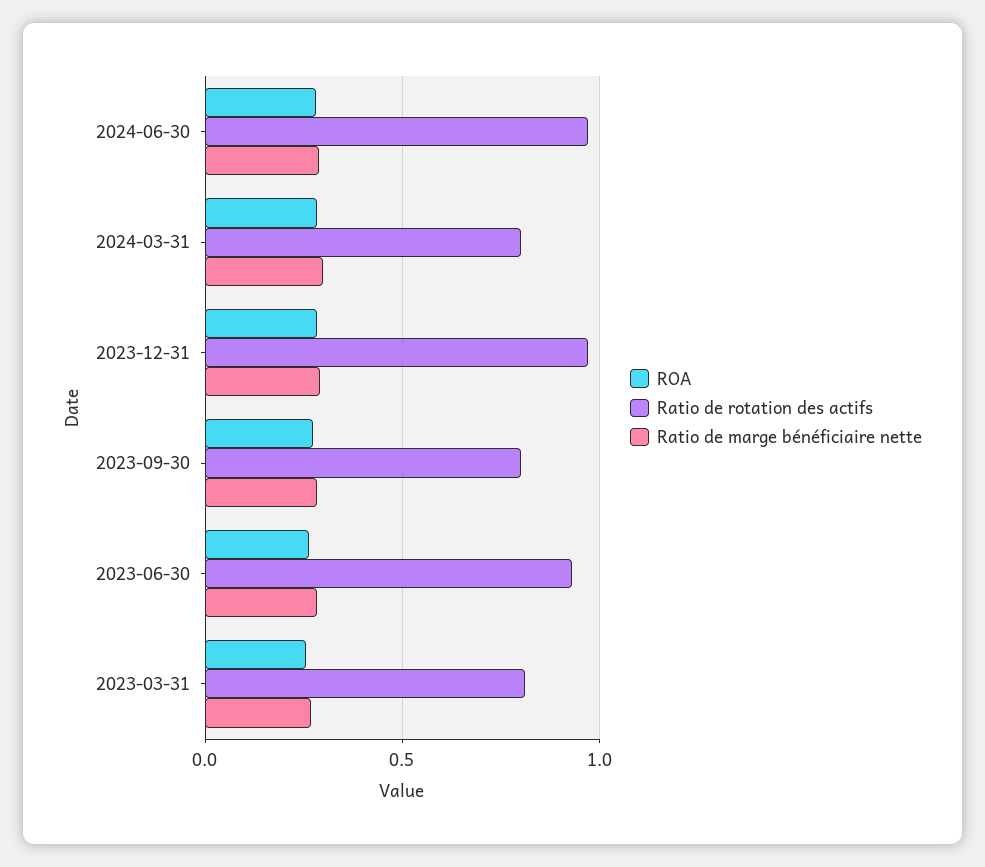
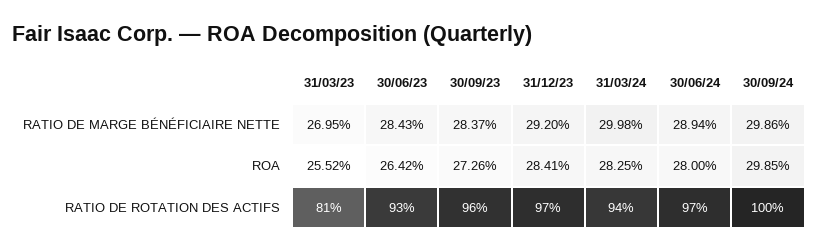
Ratio de rotation des actifs, 2024-03-31: 0.8 -> 0.94
Ratio de rotation des actifs, 2023-09-30: 0.8 -> 0.96
Ratio de marge bénéficiaire nette, 30/09/24: none -> 0.2986
ROA, 30/09/24: none -> 0.2985
Ratio de rotation des actifs, 30/09/24: none -> 1

